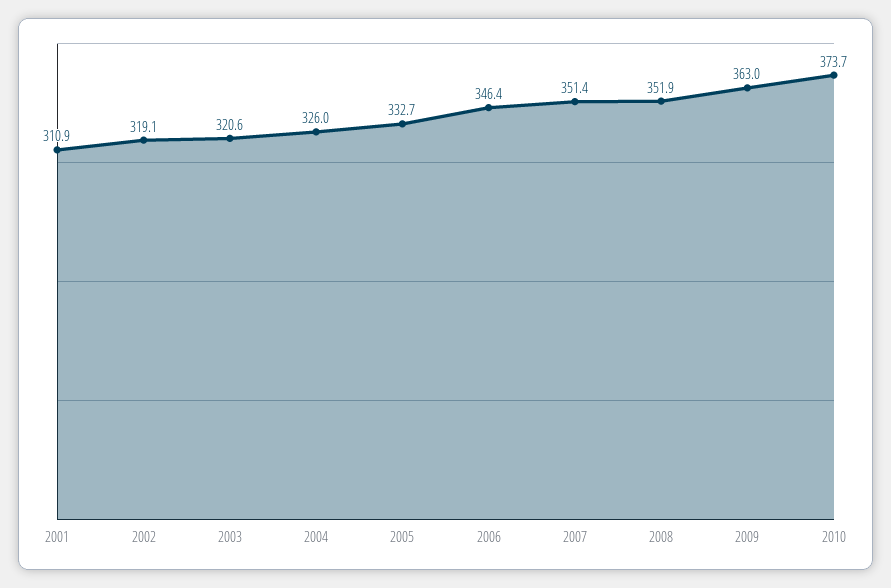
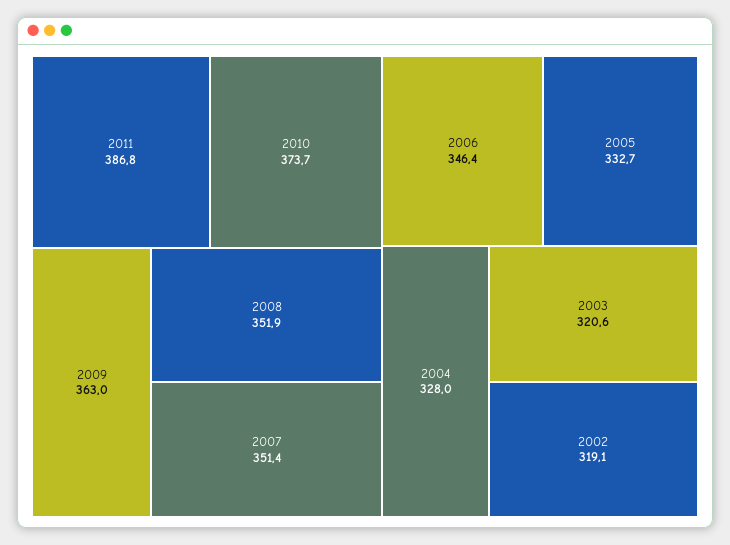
2001: 310.9 -> none
2004: 326 -> 328
2011: none -> 386.8

